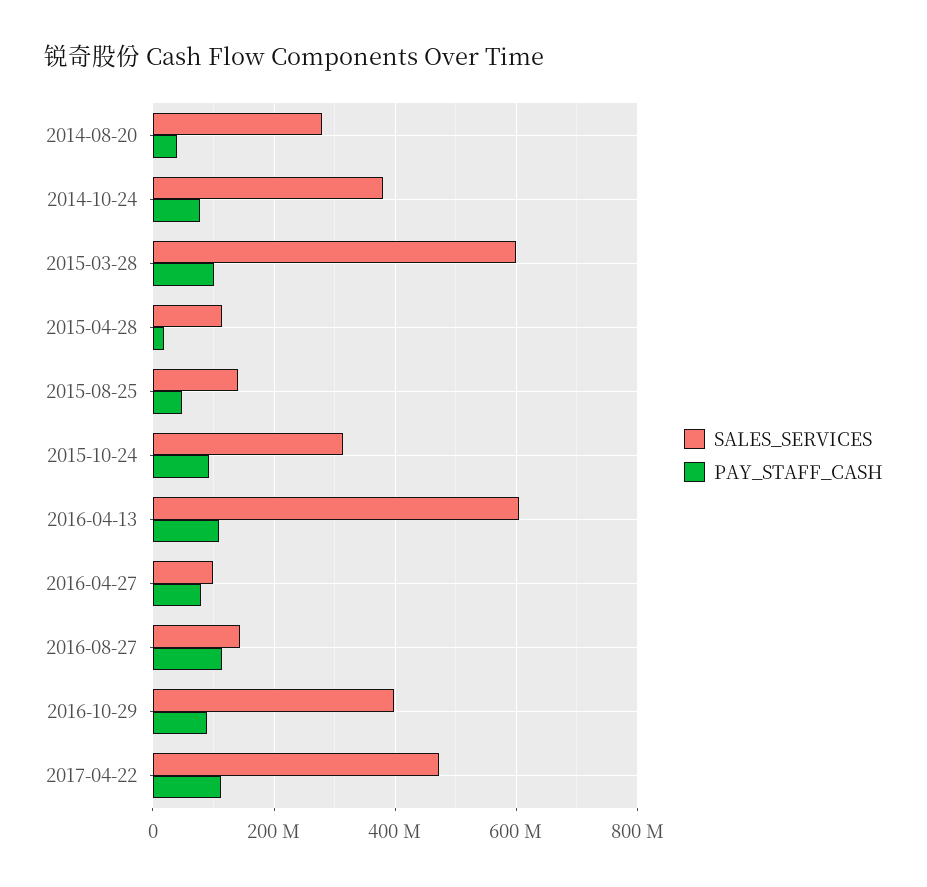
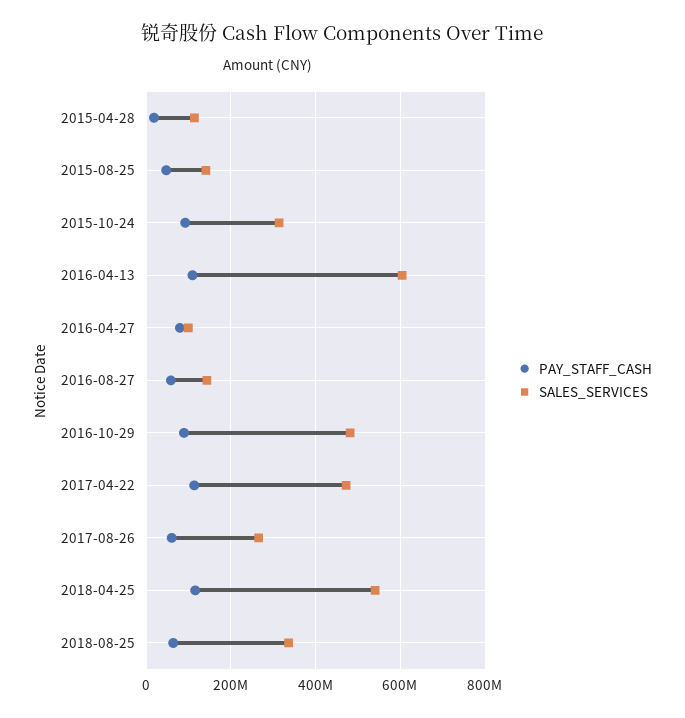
SALES_SERVICES, 2014-08-20: 280000000 -> none
PAY_STAFF_CASH, 2014-08-20: 40000000 -> none
SALES_SERVICES, 2014-10-24: 380000000 -> none
PAY_STAFF_CASH, 2014-10-24: 80000000 -> none
SALES_SERVICES, 2015-03-28: 600000000 -> none
PAY_STAFF_CASH, 2015-03-28: 100000000 -> none
PAY_STAFF_CASH, 2016-08-27: 120000000 -> 60000000
SALES_SERVICES, 2016-10-29: 400000000 -> 480000000
PAY_STAFF_CASH, 2017-08-26: none -> 60000000
SALES_SERVICES, 2017-08-26: none -> 260000000
PAY_STAFF_CASH, 2018-04-25: none -> 120000000
SALES_SERVICES, 2018-04-25: none -> 540000000
PAY_STAFF_CASH, 2018-08-25: none -> 60000000
SALES_SERVICES, 2018-08-25: none -> 340000000

